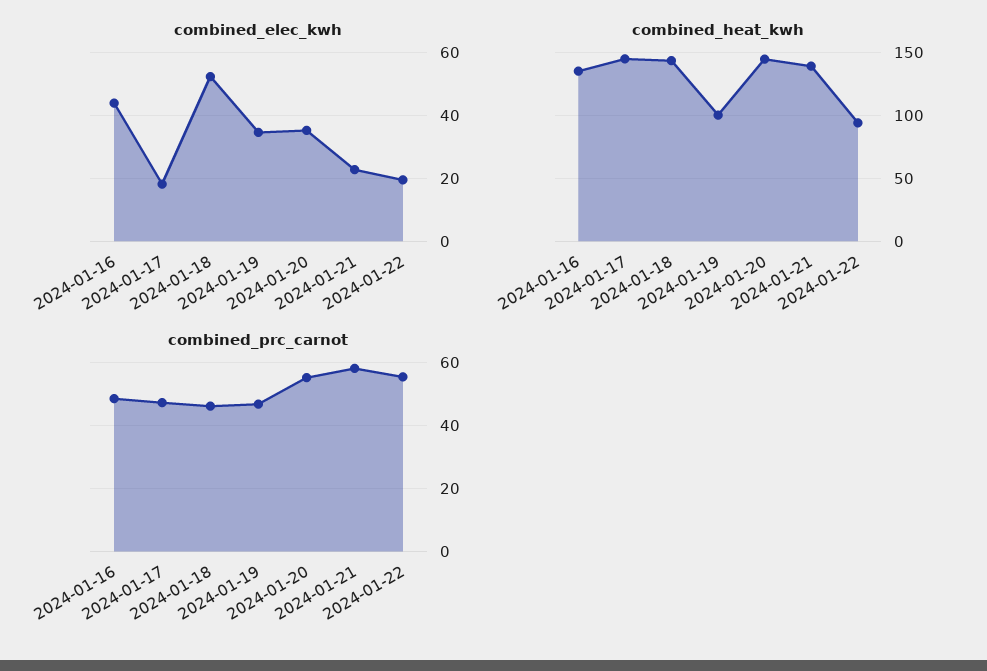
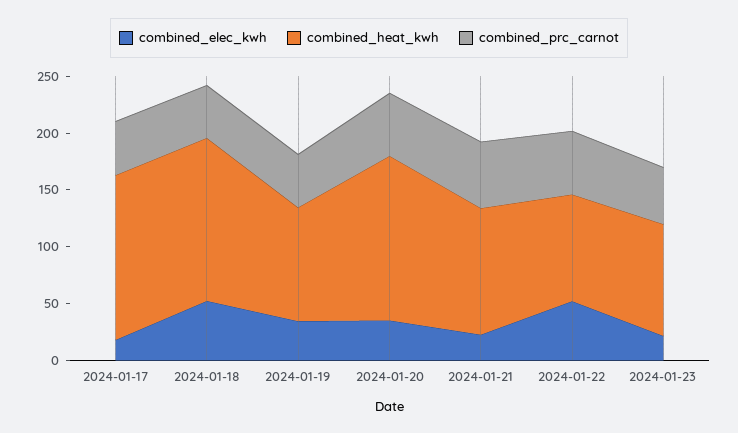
combined_elec_kwh, 2024-01-16: 44 -> none
combined_elec_kwh, 2024-01-22: 20 -> 50
combined_heat_kwh, 2024-01-16: 135 -> none
combined_heat_kwh, 2024-01-21: 140 -> 110
combined_prc_carnot, 2024-01-16: 48 -> none
combined_elec_kwh, 2024-01-23: none -> 20
combined_heat_kwh, 2024-01-23: none -> 100
combined_prc_carnot, 2024-01-23: none -> 50

